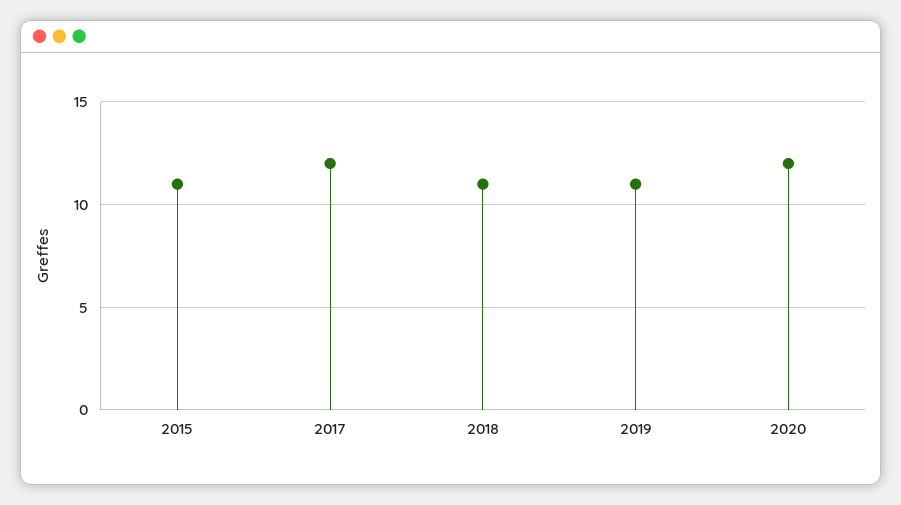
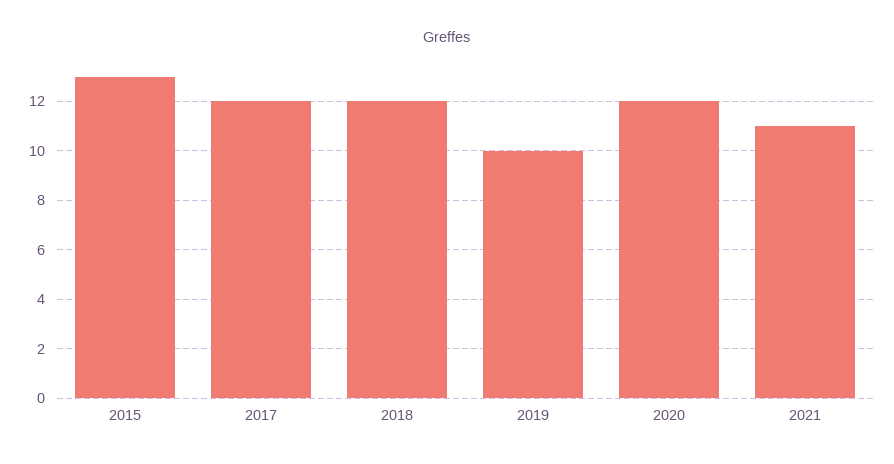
2015: 11 -> 13
2018: 11 -> 12
2019: 11 -> 10
2021: none -> 11

